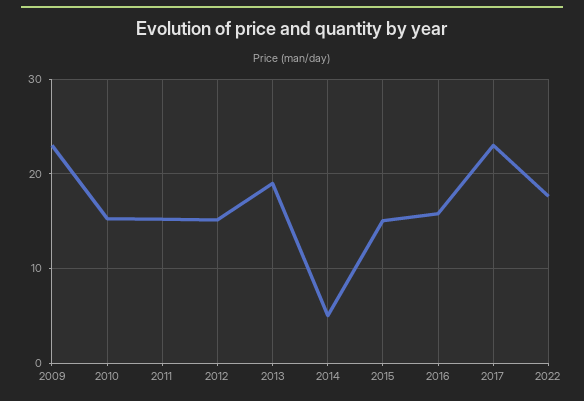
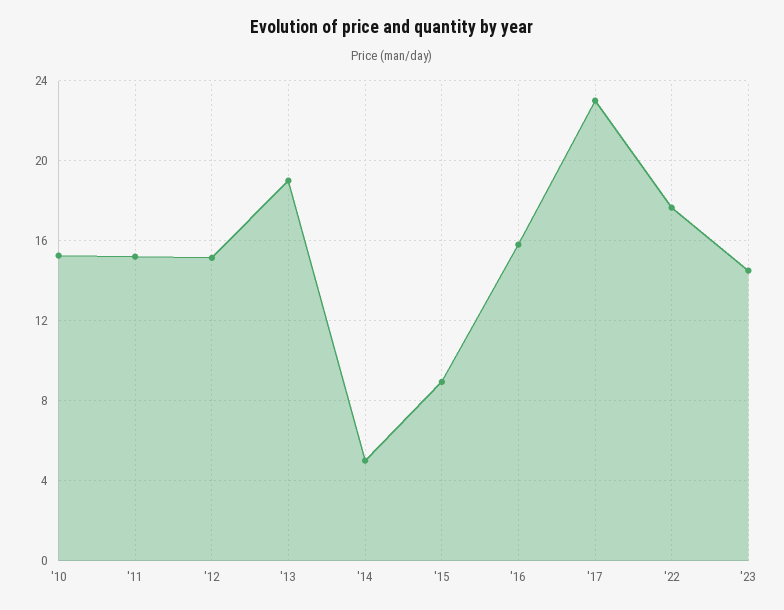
2009: 23 -> none
2015: 15 -> 9
'23: none -> 14.5

